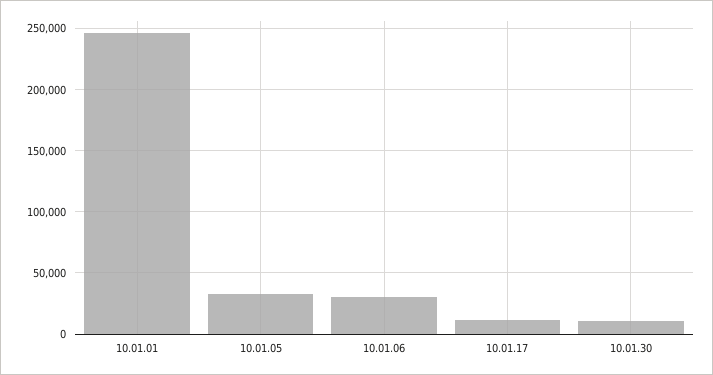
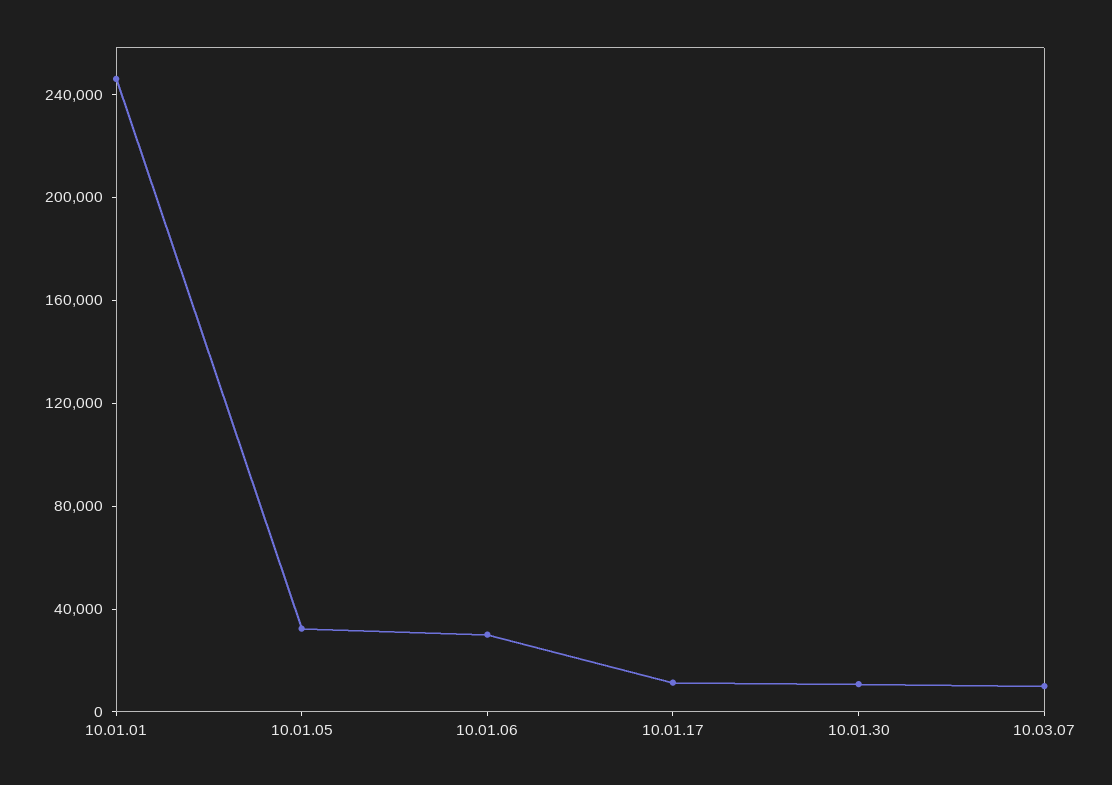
10.03.07: none -> 10000

